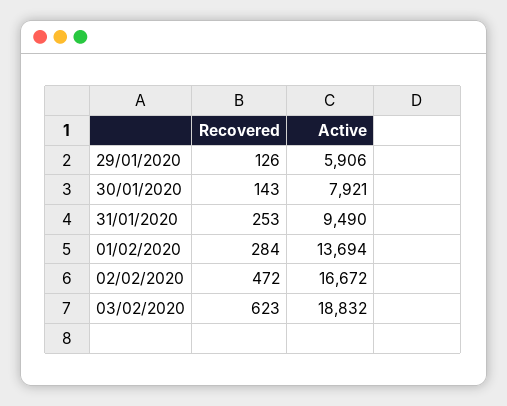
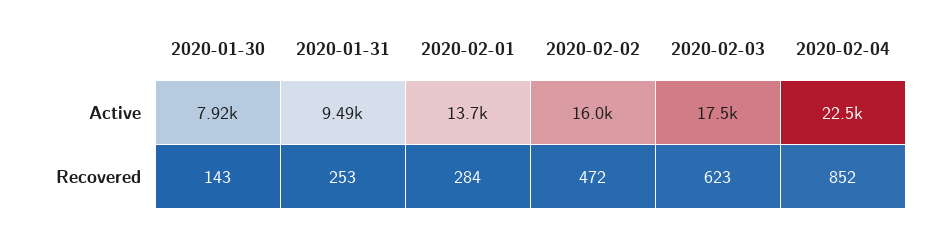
Recovered, 29/01/2020: 126 -> none
Active, 29/01/2020: 5906 -> none
Active, 02/02/2020: 16672 -> 16000
Active, 03/02/2020: 18832 -> 17500
Active, 2020-02-04: none -> 22500
Recovered, 2020-02-04: none -> 852

